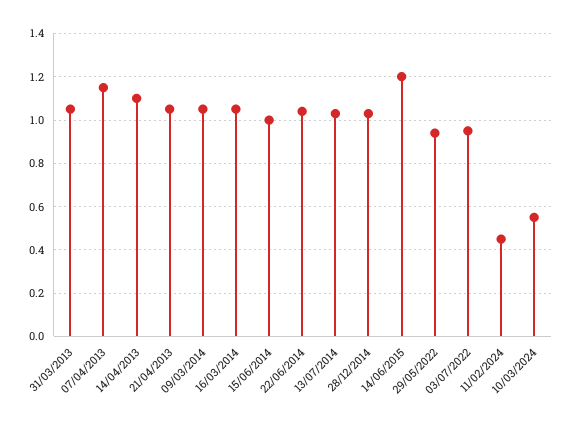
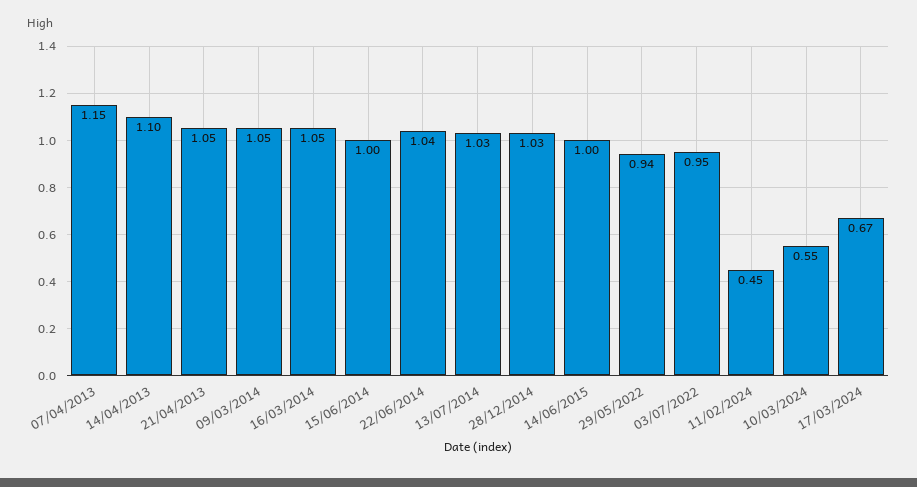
31/03/2013: 1.05 -> none
14/06/2015: 1.2 -> 1
17/03/2024: none -> 0.67

